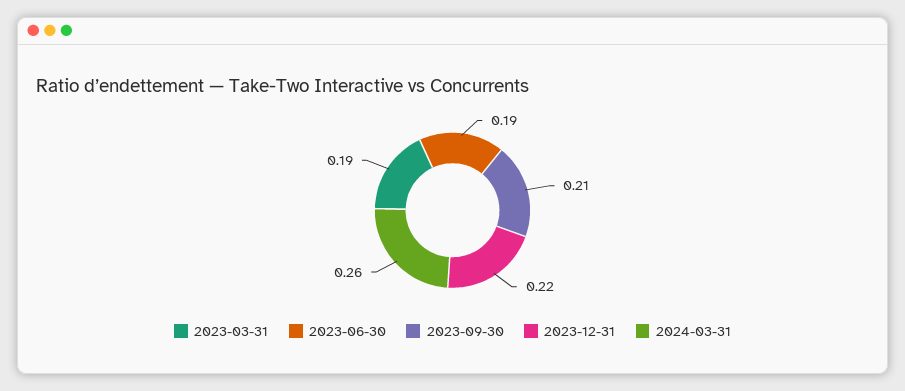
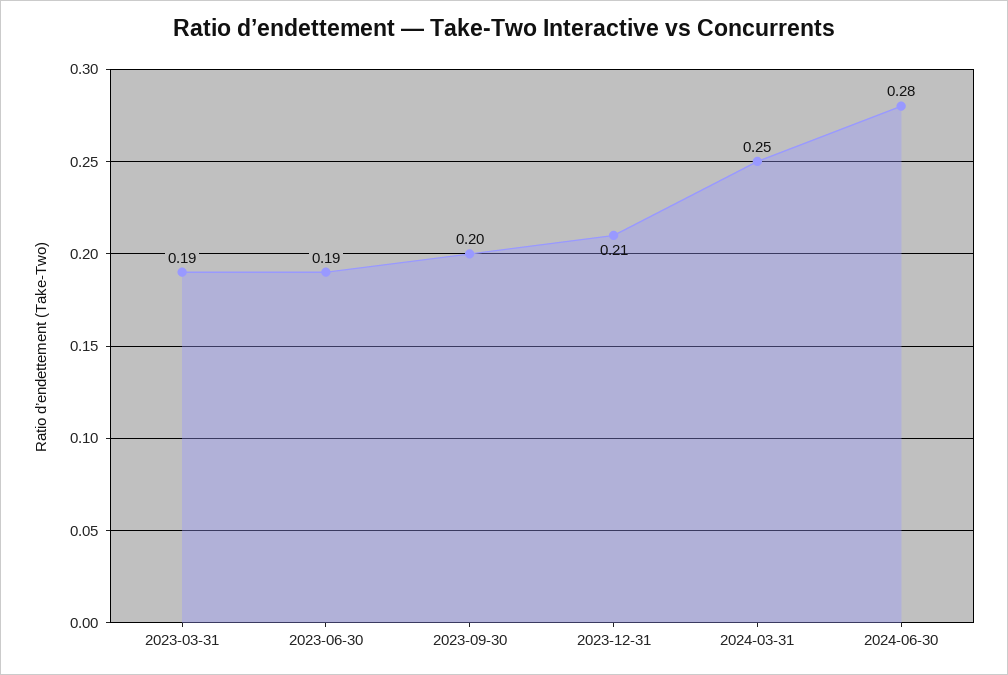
2023-09-30: 0.21 -> 0.2
2023-12-31: 0.22 -> 0.21
2024-03-31: 0.26 -> 0.25
2024-06-30: none -> 0.28

